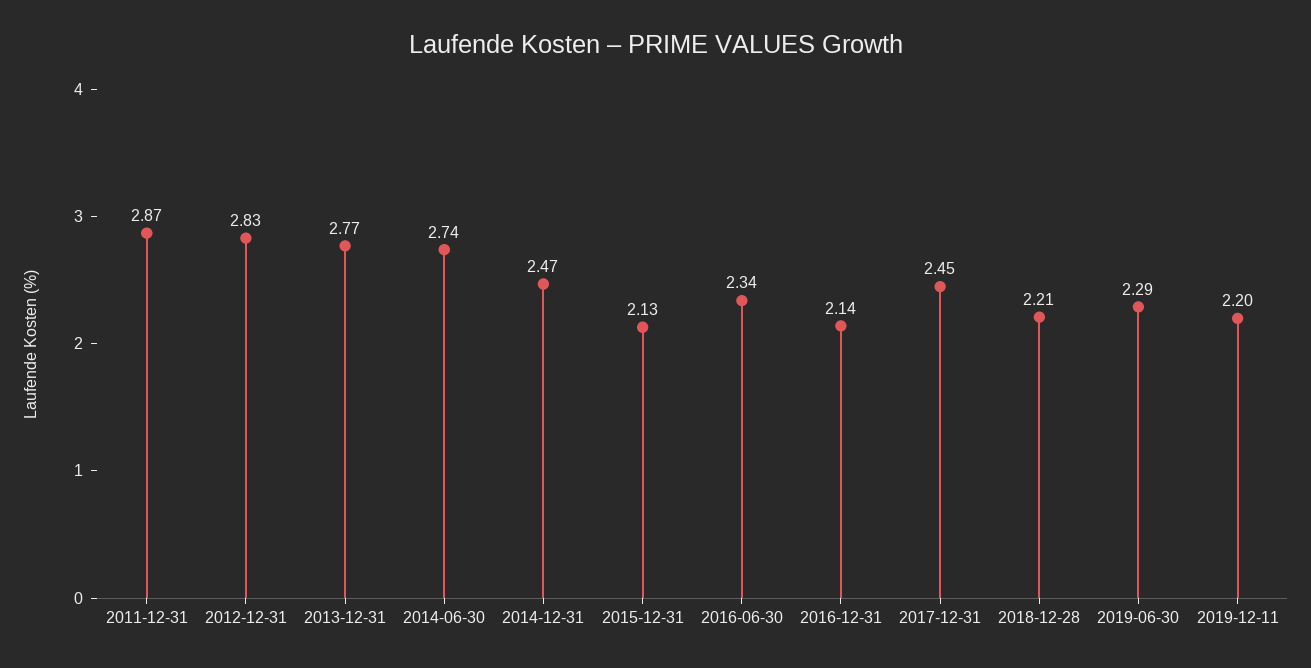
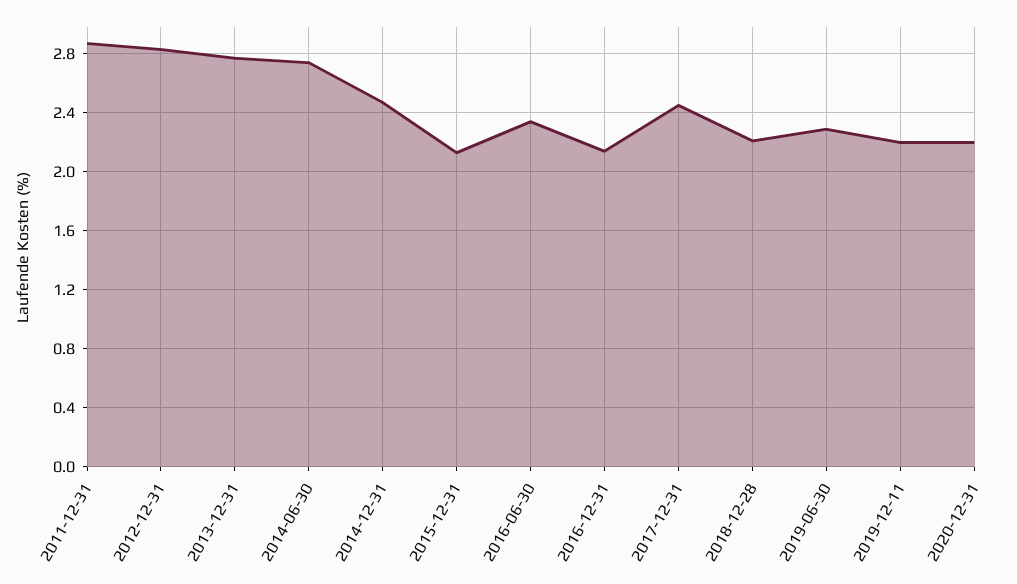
2020-12-31: none -> 2.2

